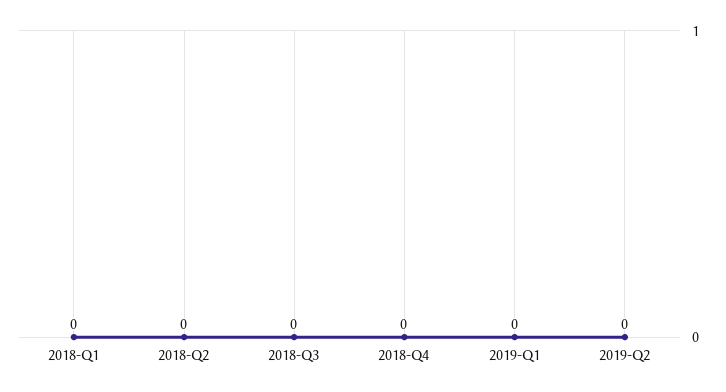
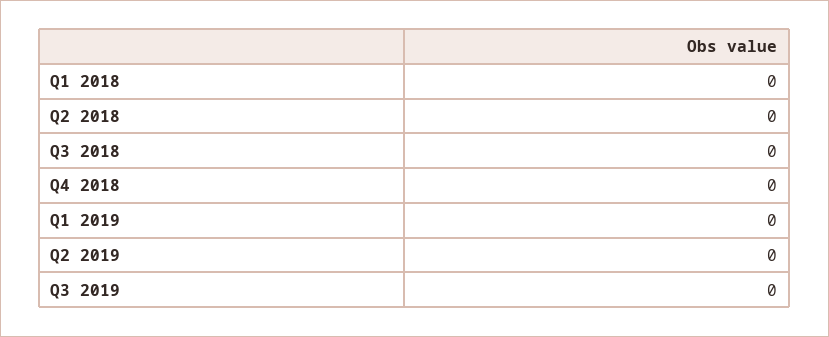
Q3 2019: none -> 0

